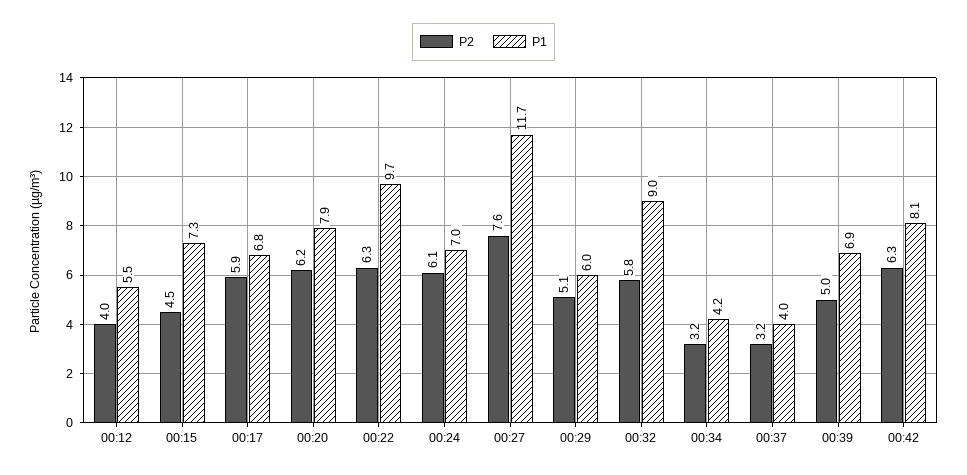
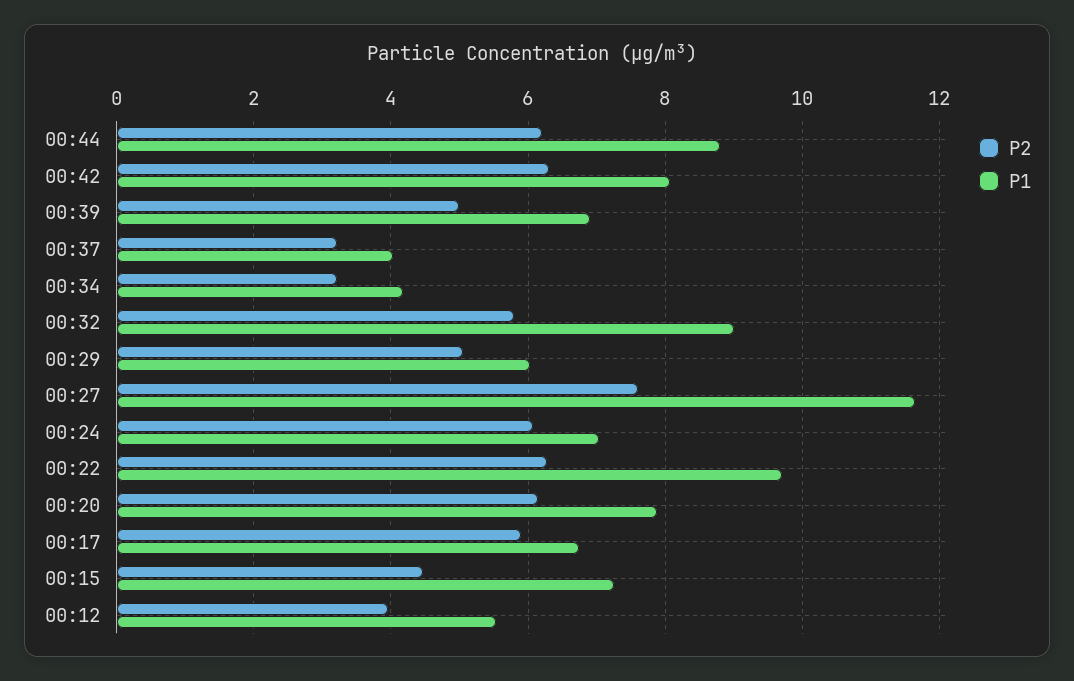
P2, 00:44: none -> 6.2
P1, 00:44: none -> 8.8

